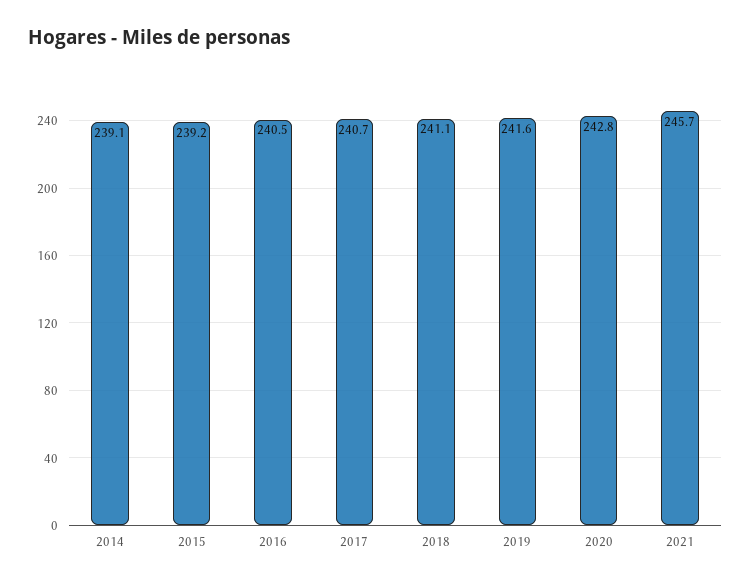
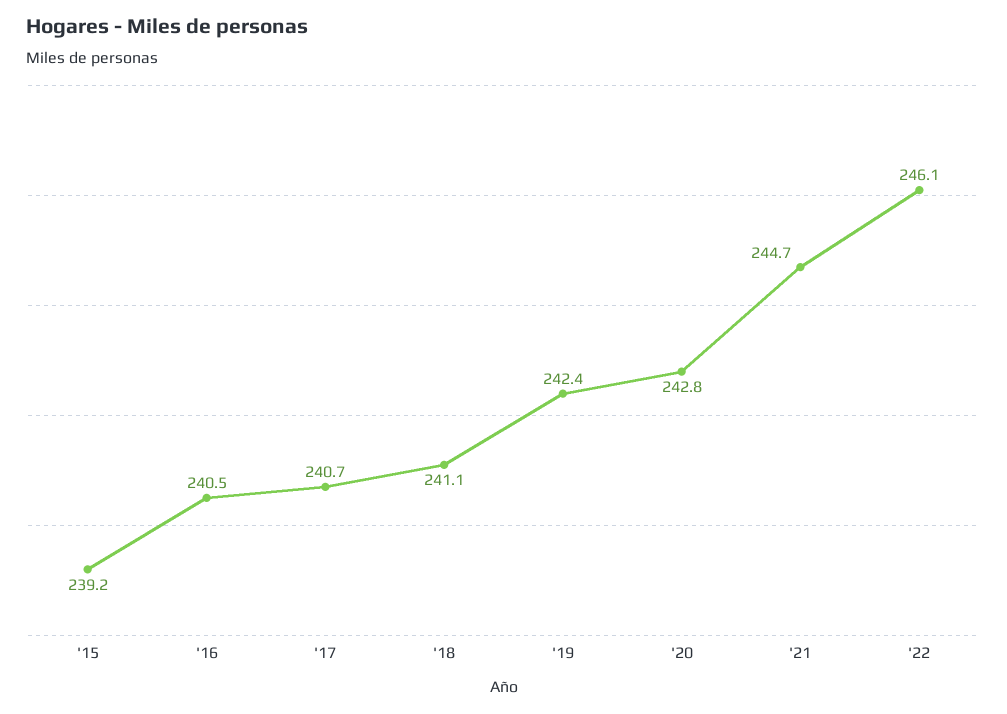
2014: 239.1 -> none
2019: 241.6 -> 242.4
2021: 245.7 -> 244.7
'22: none -> 246.1

